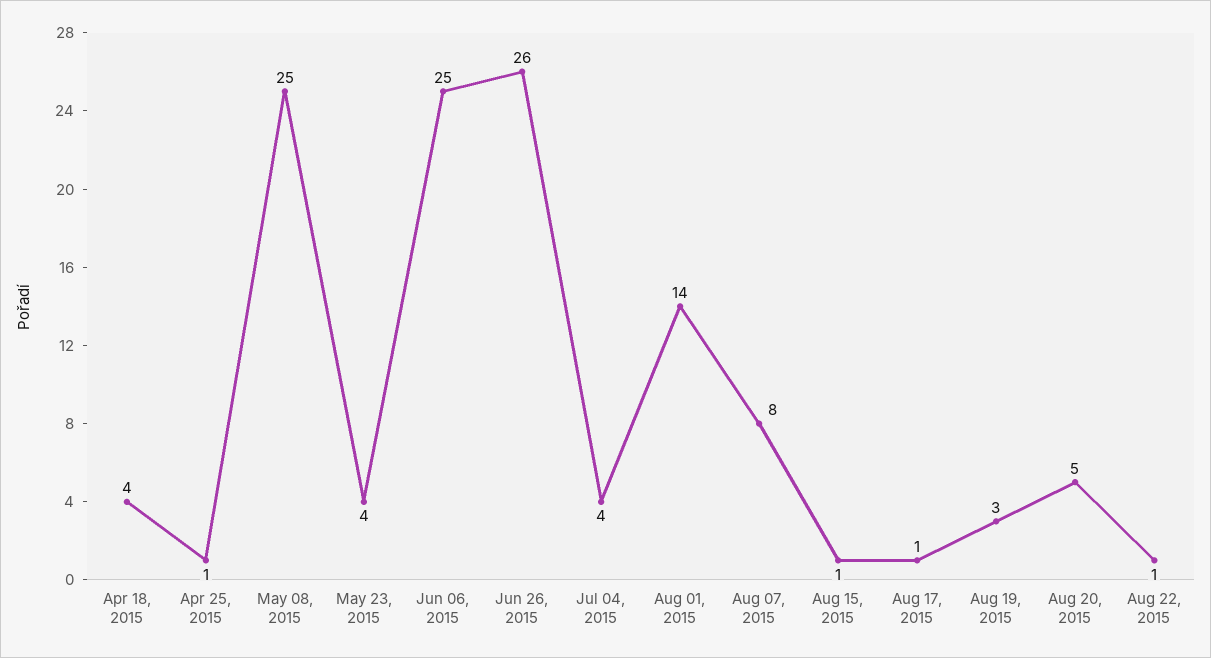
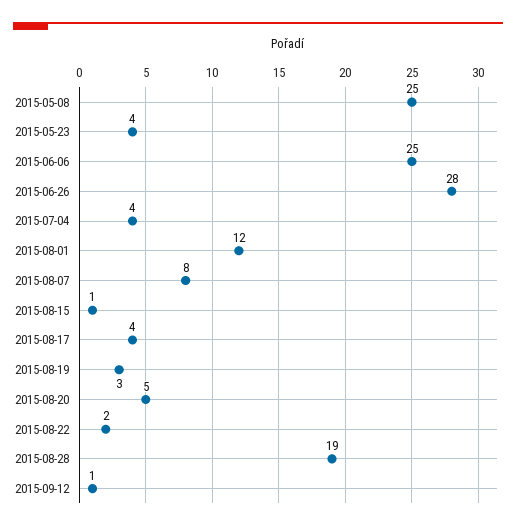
Apr 18, 2015: 4 -> none
Apr 25, 2015: 1 -> none
Jun 26, 2015: 26 -> 28
Aug 01, 2015: 14 -> 12
Aug 17, 2015: 1 -> 4
Aug 22, 2015: 1 -> 2
2015-08-28: none -> 19
2015-09-12: none -> 1

